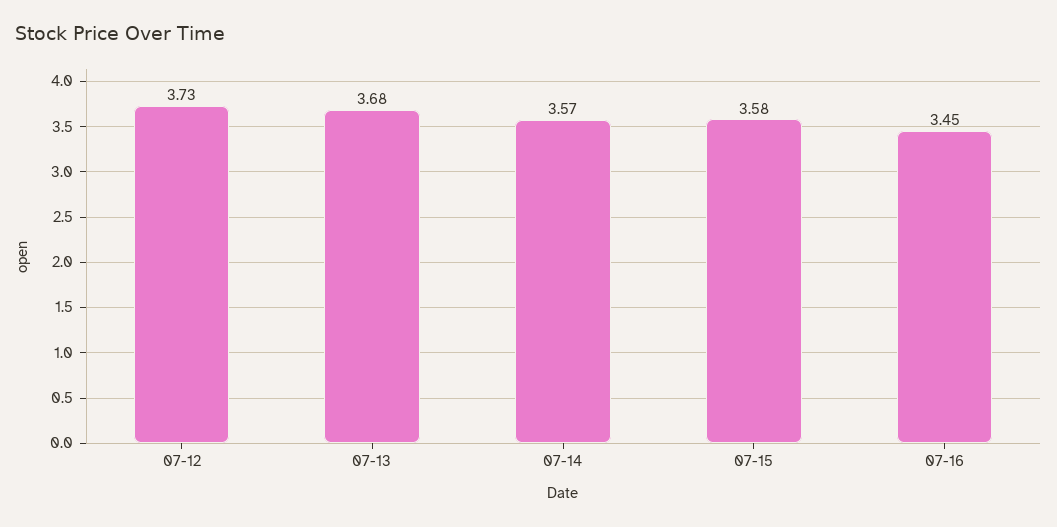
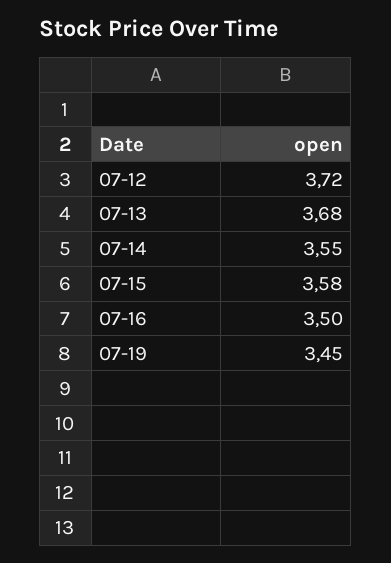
07-12: 3.73 -> 3.72
07-14: 3.57 -> 3.55
07-16: 3.45 -> 3.5
07-19: none -> 3.45

